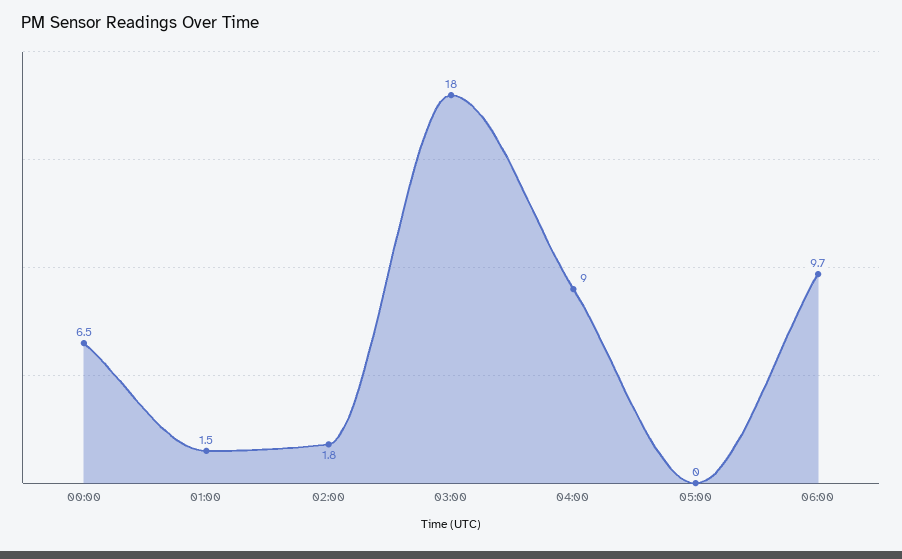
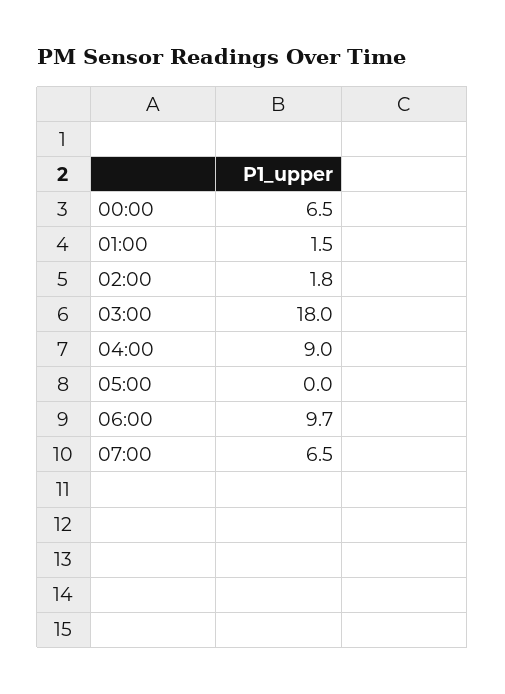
07:00: none -> 6.5

